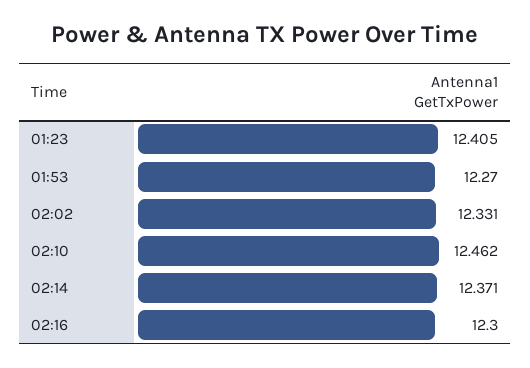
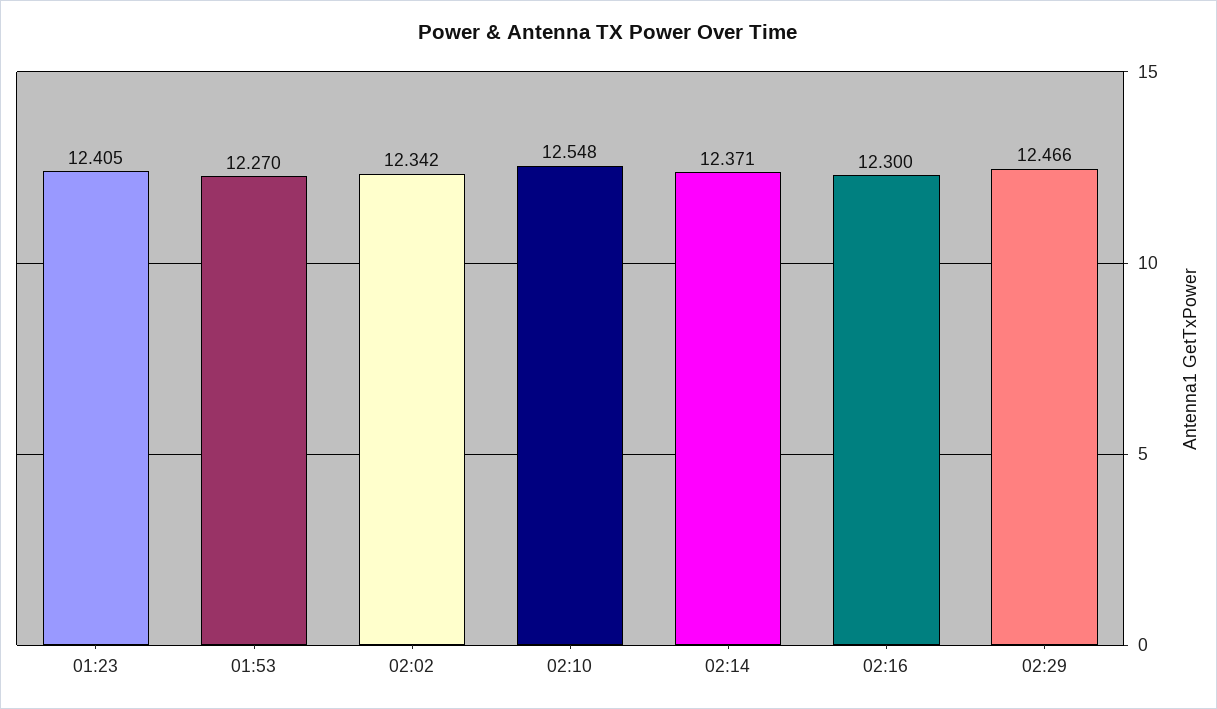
02:02: 12.331 -> 12.342
02:10: 12.462 -> 12.548
02:29: none -> 12.466

